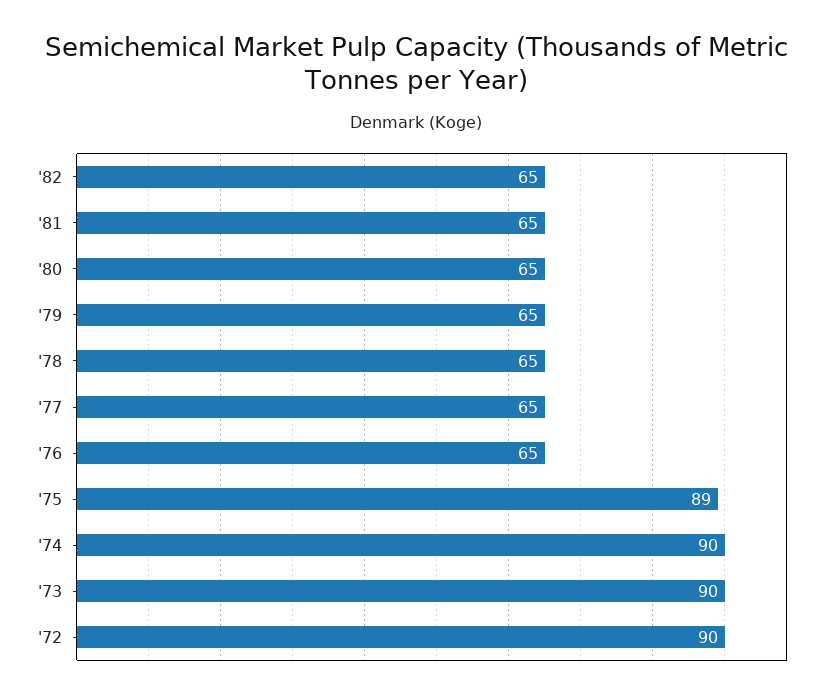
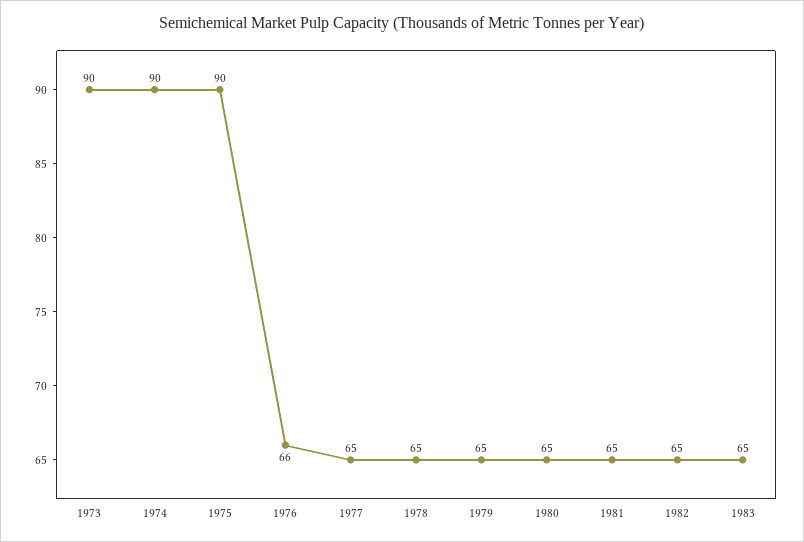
'76: 65 -> 66
'75: 89 -> 90
'72: 90 -> none
1983: none -> 65

